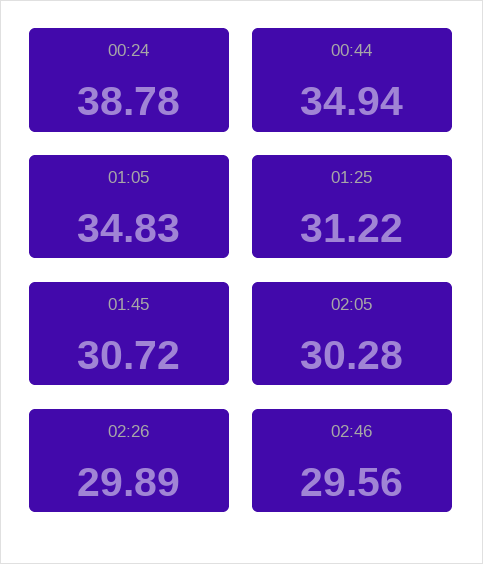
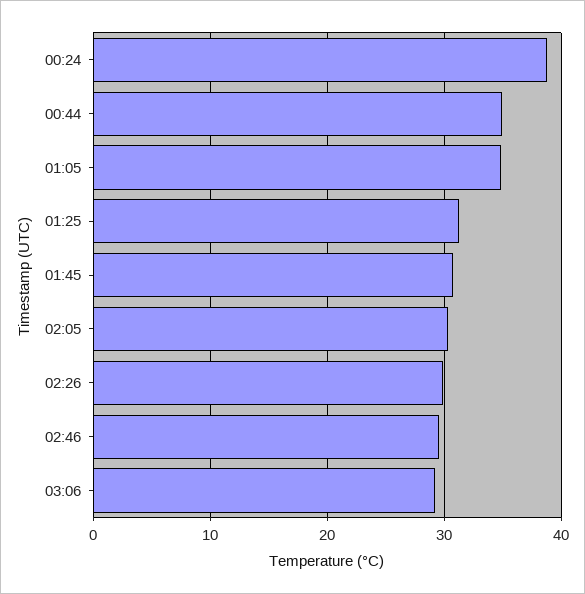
03:06: none -> 29

